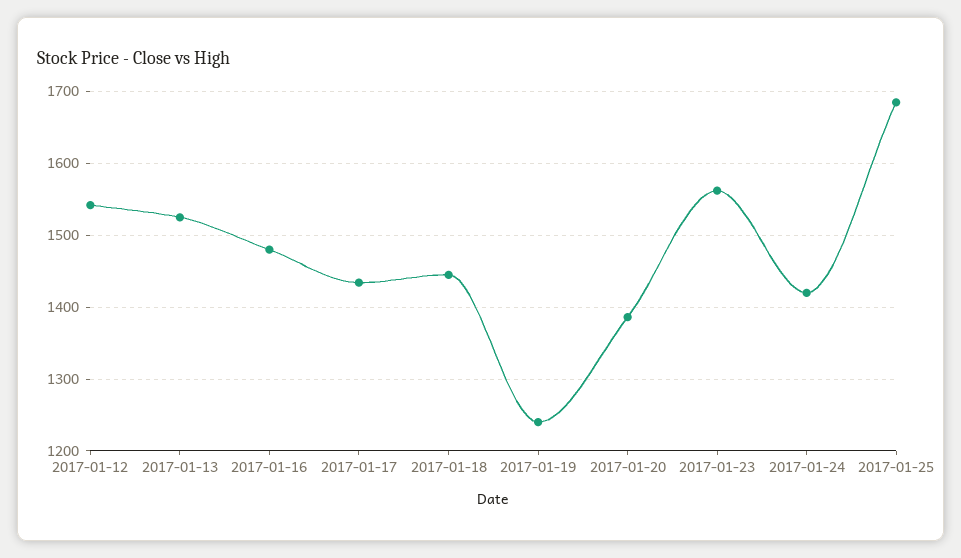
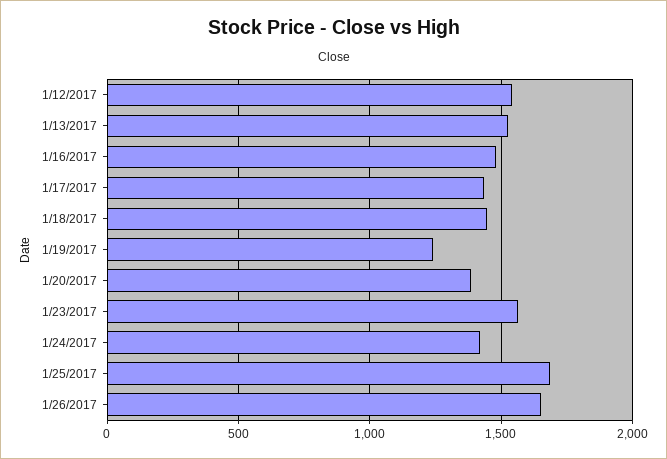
1/26/2017: none -> 1650

